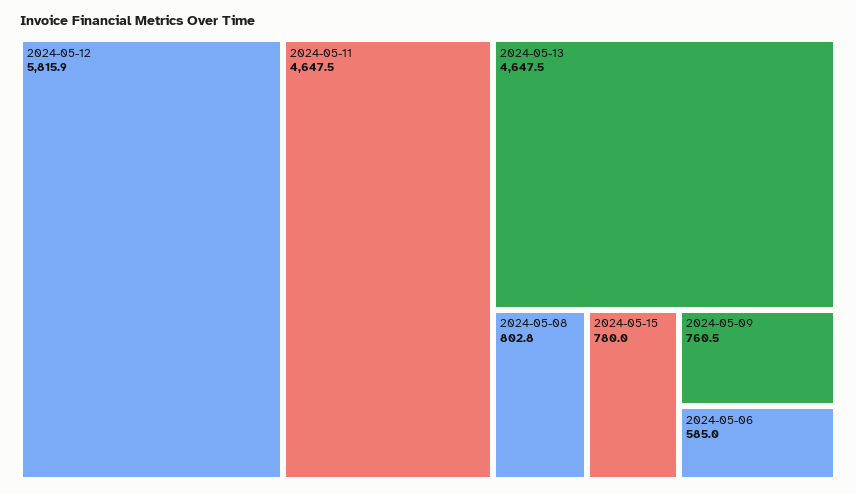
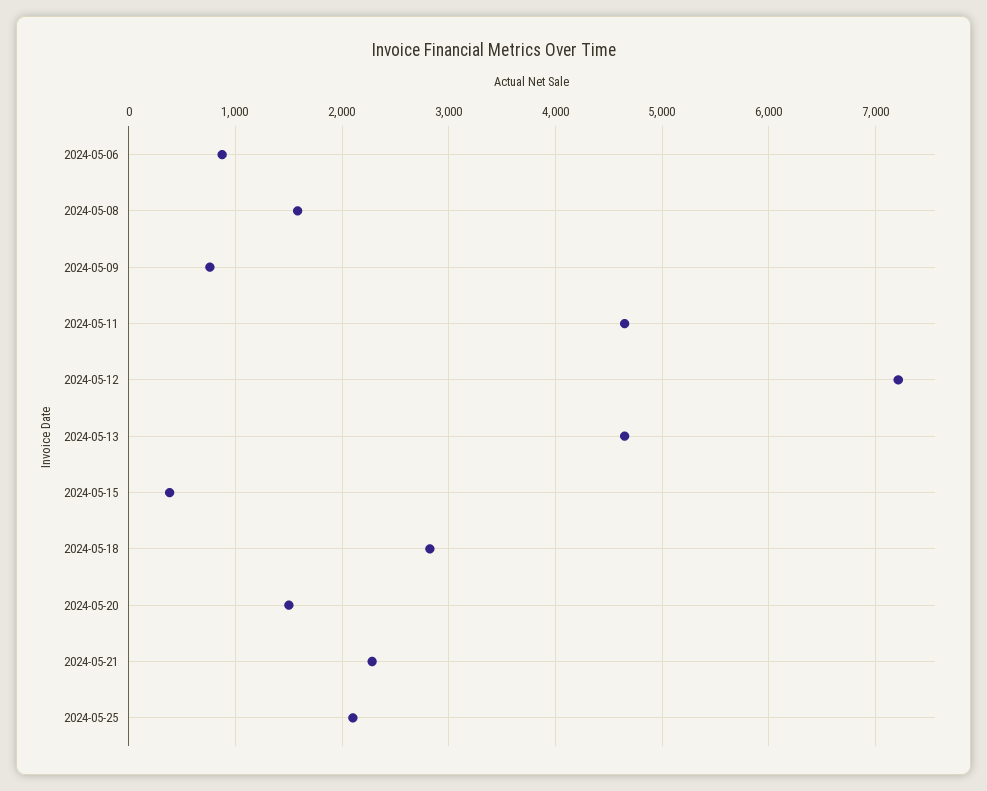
2024-05-12: 5815.9 -> 7200
2024-05-08: 802.8 -> 1600
2024-05-15: 780 -> 400
2024-05-06: 585 -> 900
2024-05-18: none -> 2800
2024-05-20: none -> 1500
2024-05-21: none -> 2300
2024-05-25: none -> 2100

